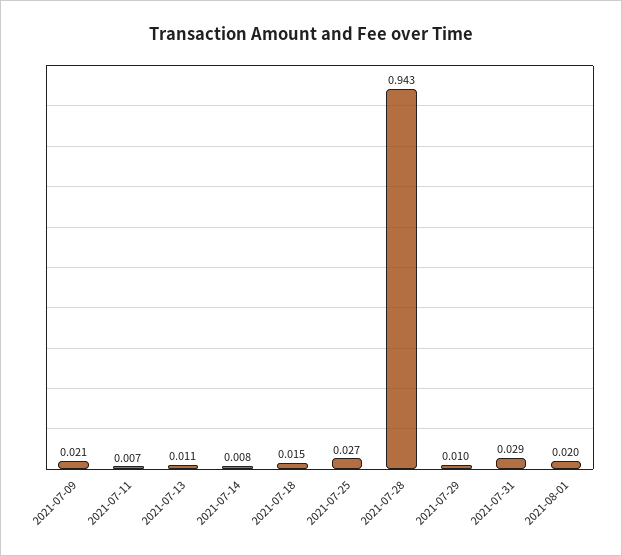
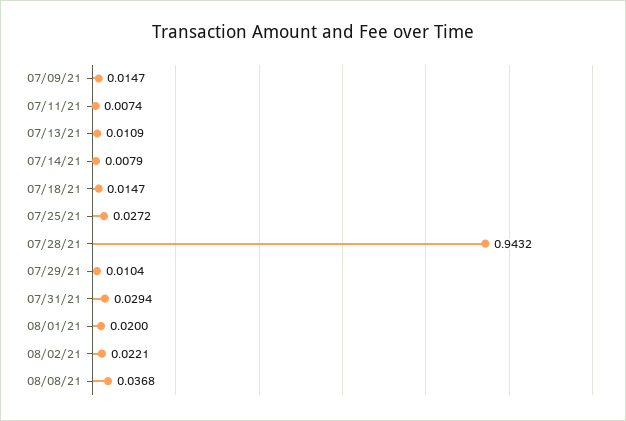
2021-07-09: 0.021 -> 0.0147
08/02/21: none -> 0.0221
08/08/21: none -> 0.0368

